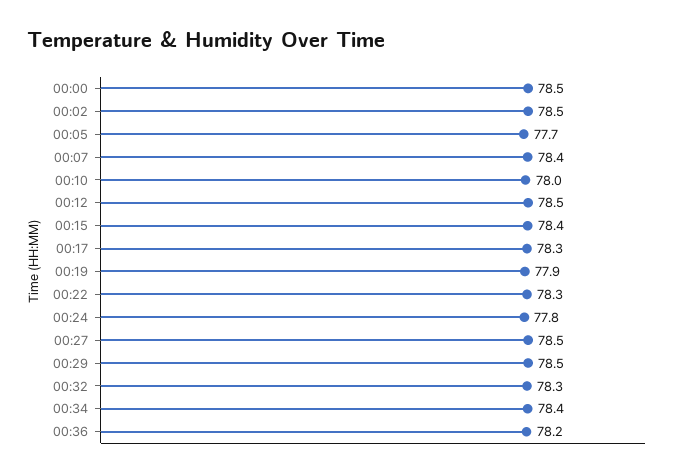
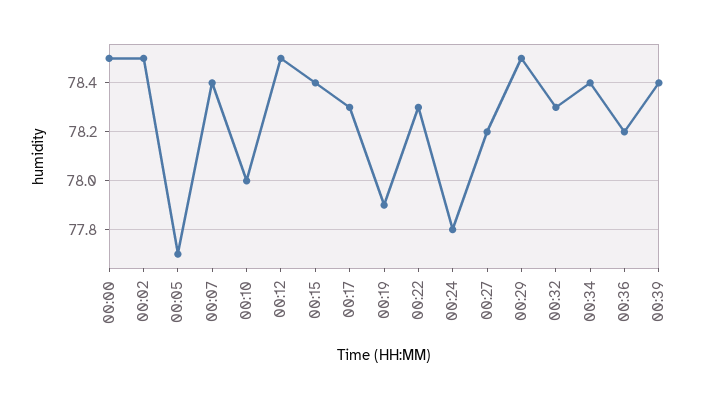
00:27: 78.5 -> 78.2
00:39: none -> 78.4

